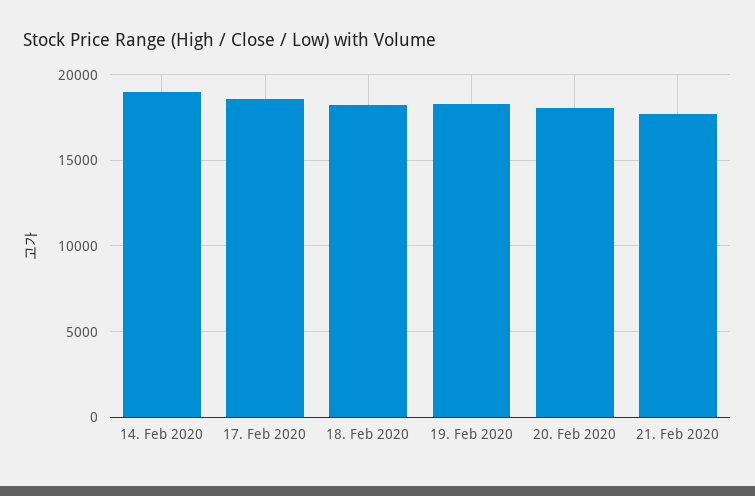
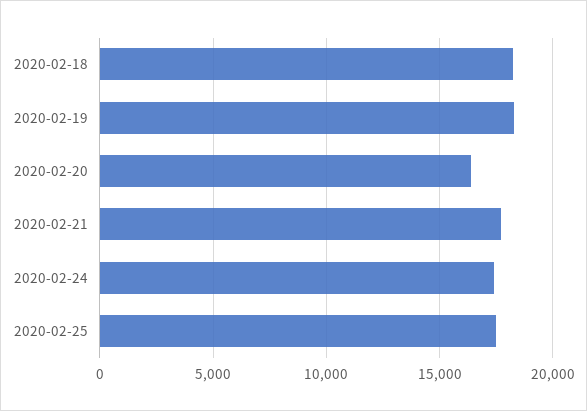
14. Feb 2020: 19000 -> none
17. Feb 2020: 18500 -> none
20. Feb 2020: 18000 -> 16500
2020-02-24: none -> 17500
2020-02-25: none -> 17500

